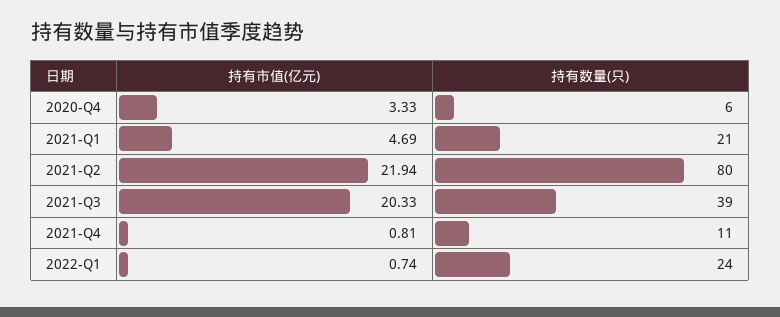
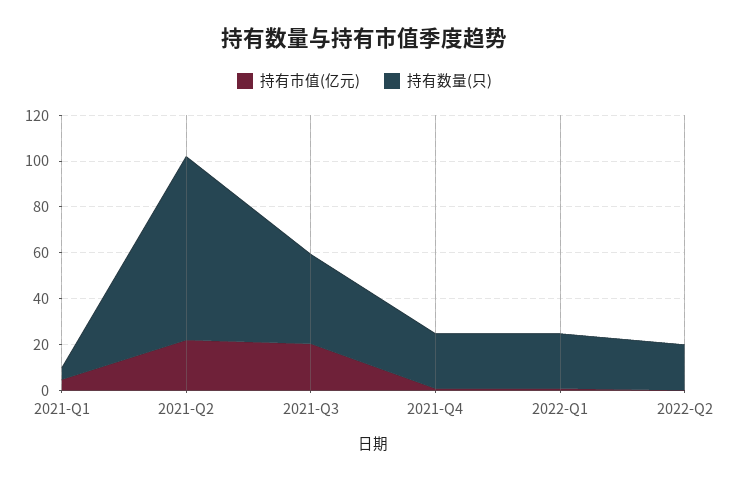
持有市值(亿元), 2020-Q4: 3.33 -> none
持有数量(只), 2020-Q4: 6 -> none
持有数量(只), 2021-Q1: 21 -> 5
持有数量(只), 2021-Q4: 11 -> 25
持有市值(亿元), 2022-Q2: none -> 0
持有数量(只), 2022-Q2: none -> 20

